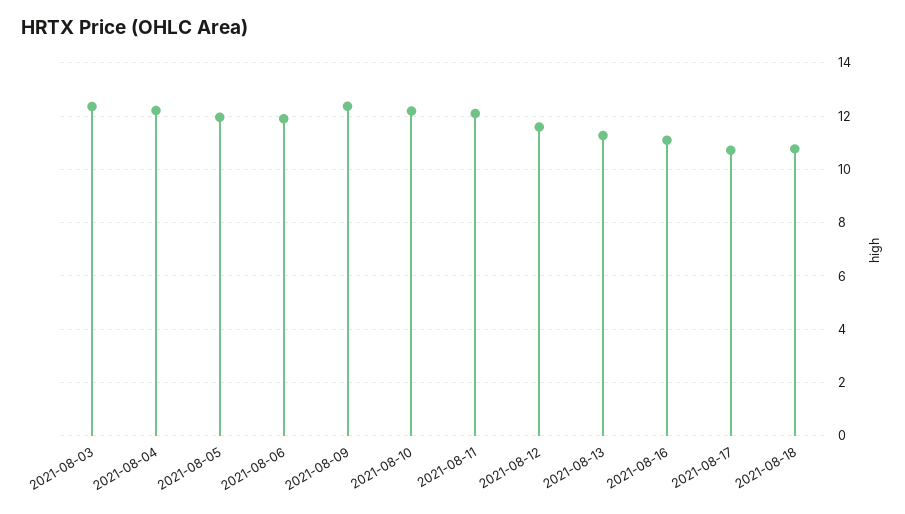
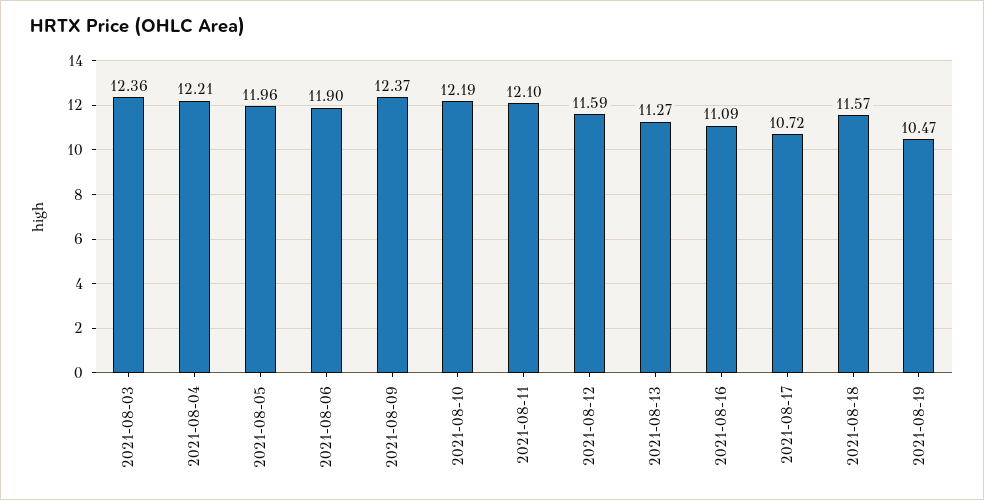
2021-08-18: 10.75 -> 11.57
2021-08-19: none -> 10.47

